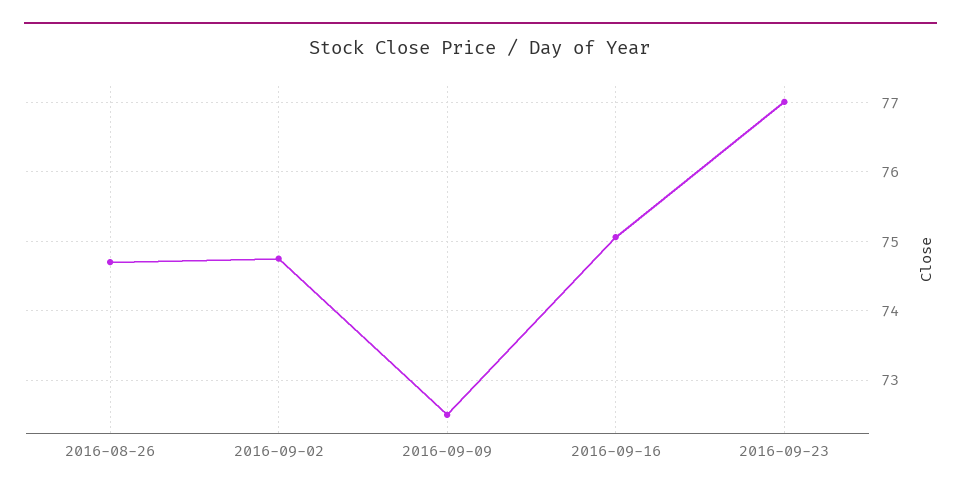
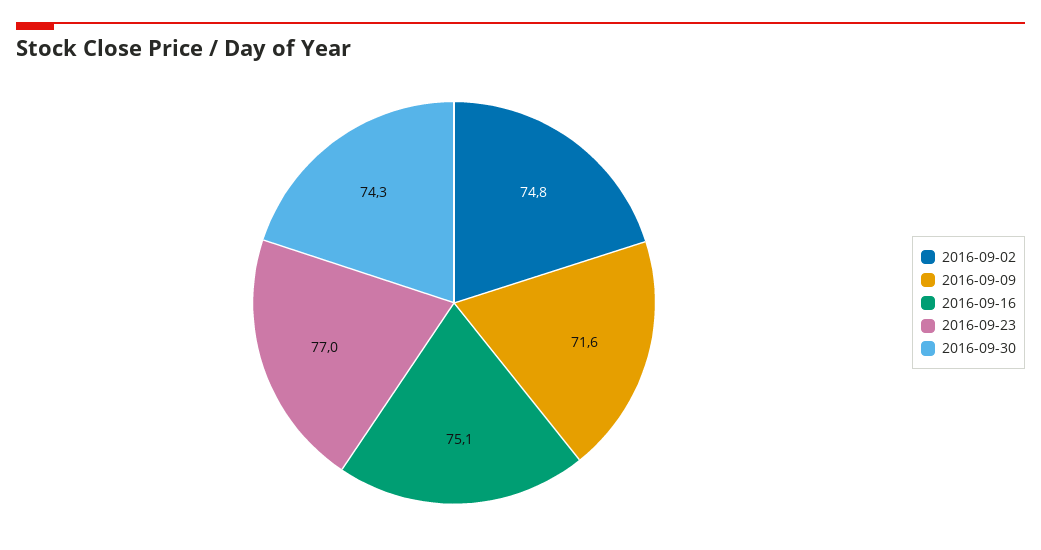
2016-08-26: 74.7 -> none
2016-09-09: 72.5 -> 71.6
2016-09-30: none -> 74.3

